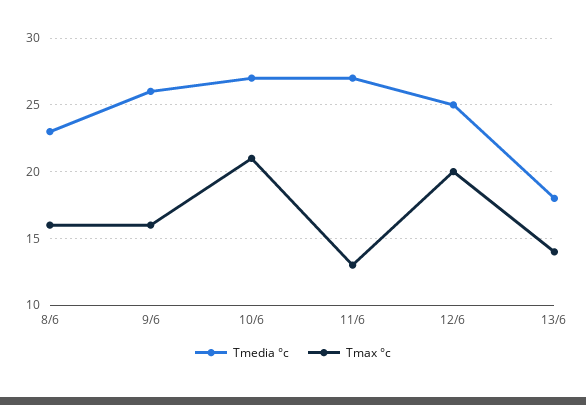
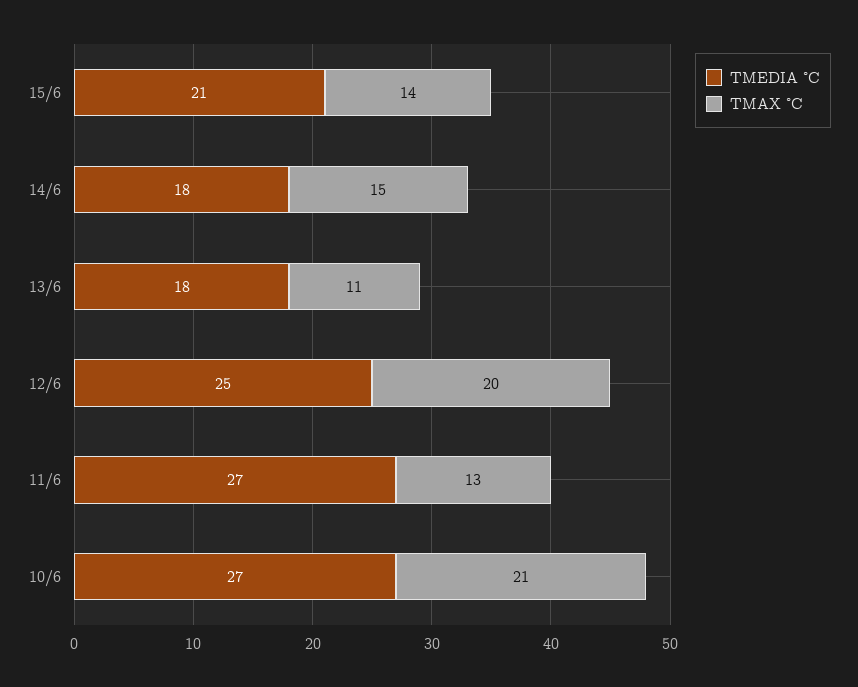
Tmedia °c, 8/6: 23 -> none
Tmax °c, 8/6: 16 -> none
Tmedia °c, 9/6: 26 -> none
Tmax °c, 9/6: 16 -> none
Tmax °c, 13/6: 14 -> 11
Tmedia °c, 15/6: none -> 21
Tmax °c, 15/6: none -> 14
Tmedia °c, 14/6: none -> 18
Tmax °c, 14/6: none -> 15

